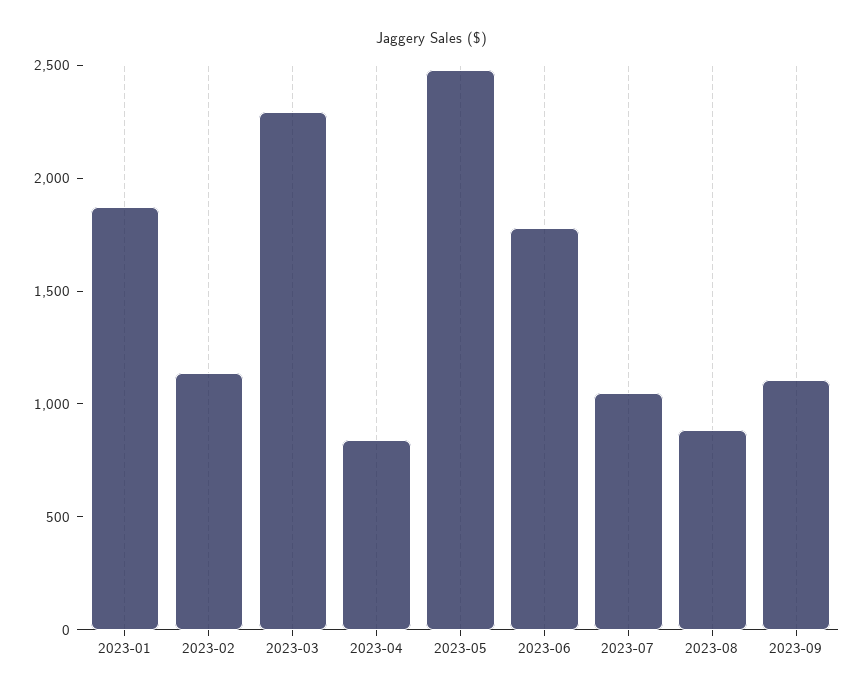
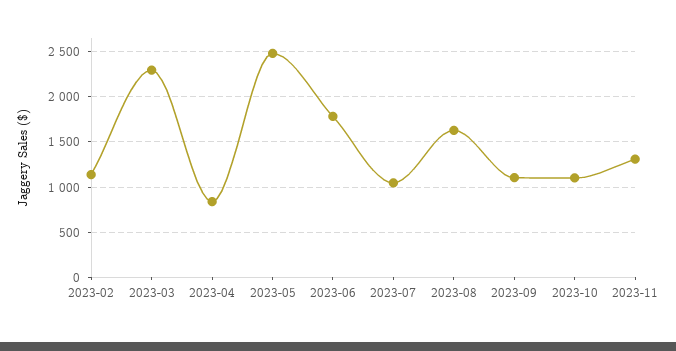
2023-01: 1900 -> none
2023-08: 900 -> 1600
2023-10: none -> 1100
2023-11: none -> 1300

